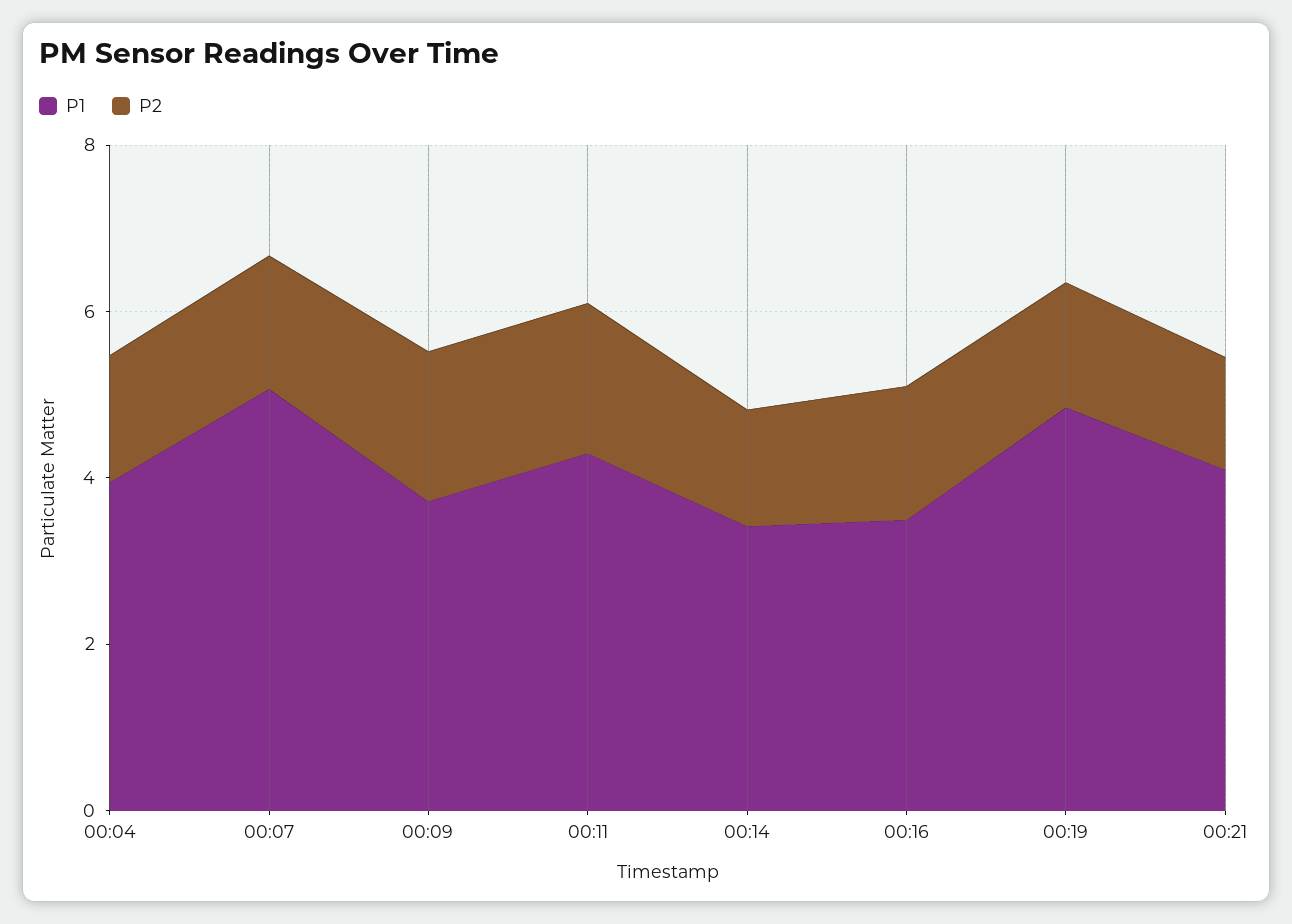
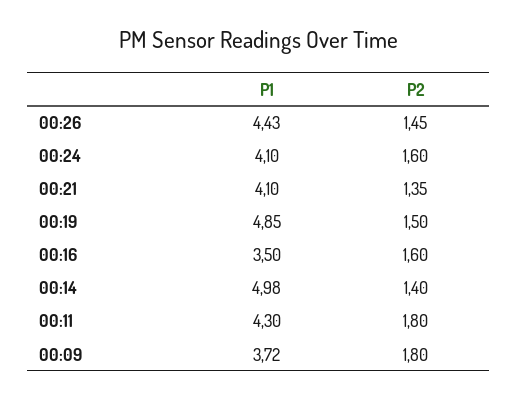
P1, 00:04: 4 -> none
P2, 00:04: 1.5 -> none
P1, 00:07: 5 -> none
P2, 00:07: 1.5 -> none
P1, 00:14: 3.5 -> 4.98
P1, 00:26: none -> 4.43
P2, 00:26: none -> 1.45
P1, 00:24: none -> 4.1
P2, 00:24: none -> 1.6

